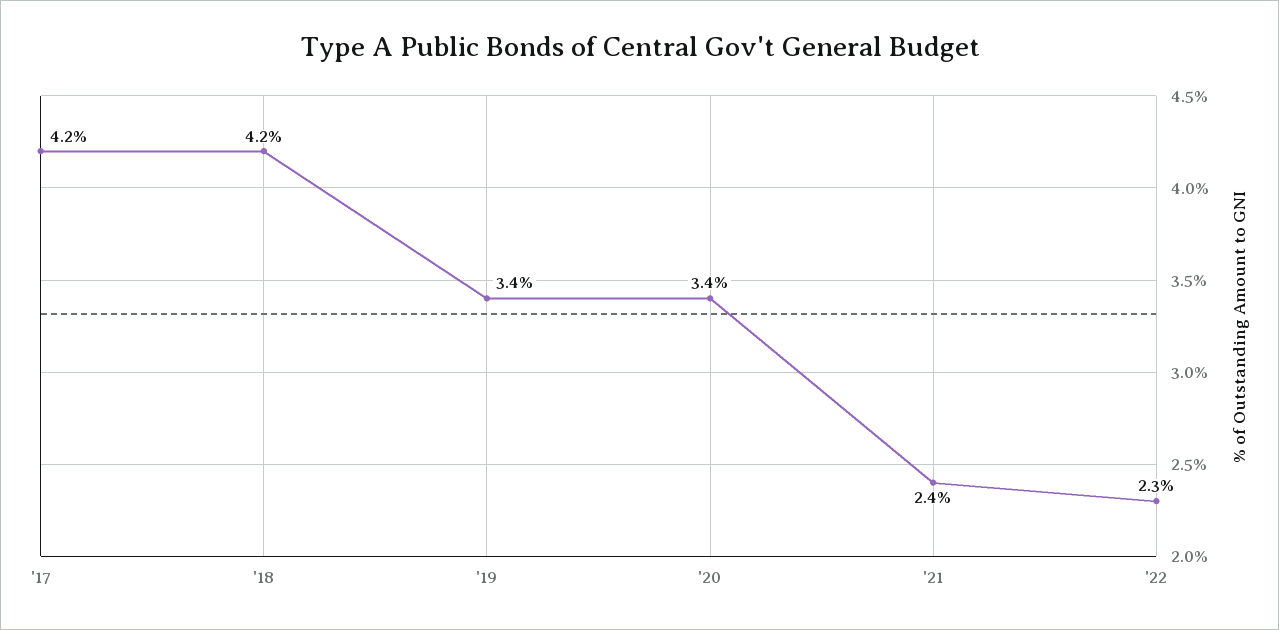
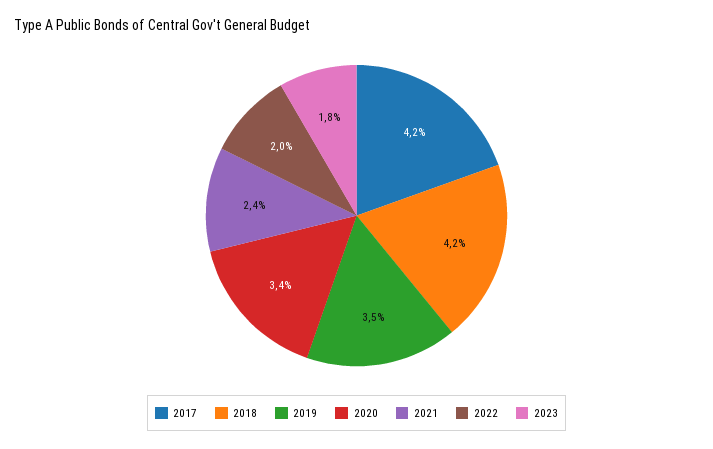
'19: 3.4 -> 3.5
'22: 2.3 -> 2
2023: none -> 1.8

